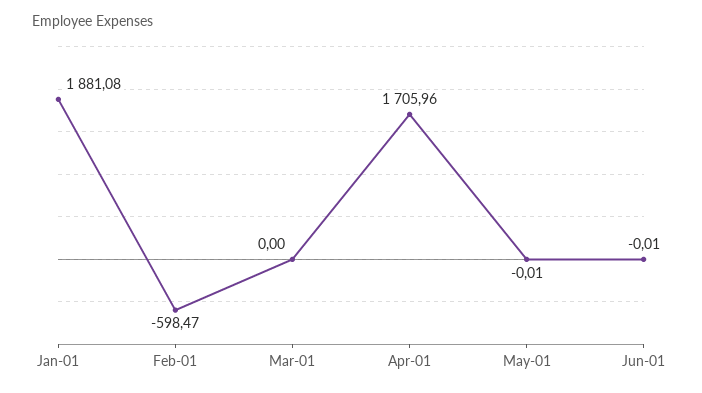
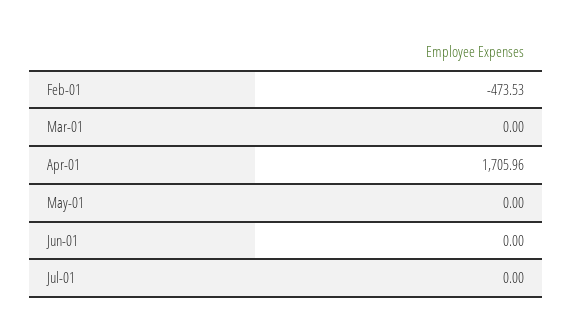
Jan-01: 1881.08 -> none
Feb-01: -598.47 -> -473.53
May-01: -0.01 -> 0
Jun-01: -0.01 -> 0
Jul-01: none -> 0

